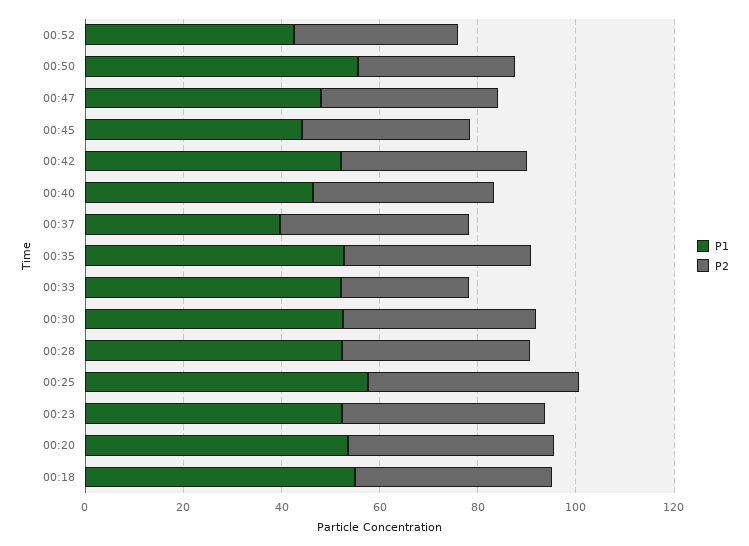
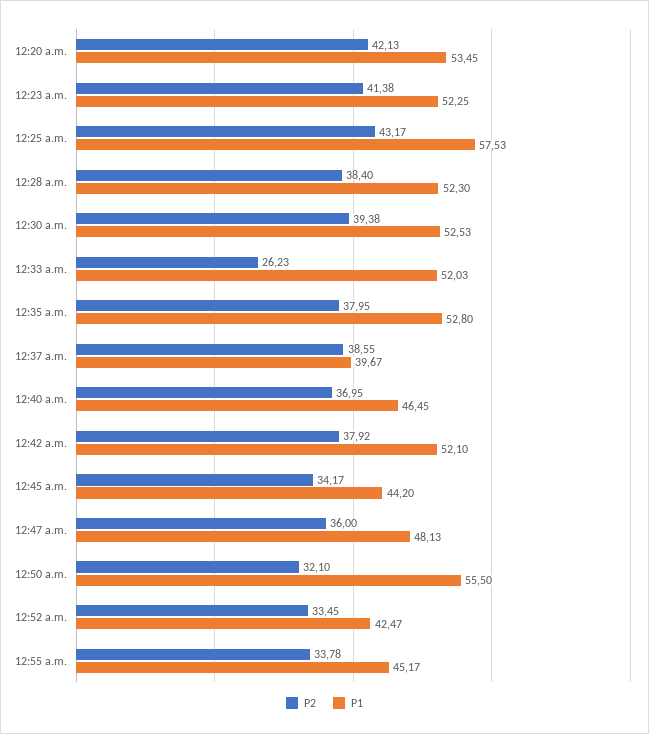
P1, 00:18: 55 -> none
P2, 00:18: 40 -> none
P2, 12:55 a.m.: none -> 33.78
P1, 12:55 a.m.: none -> 45.17

